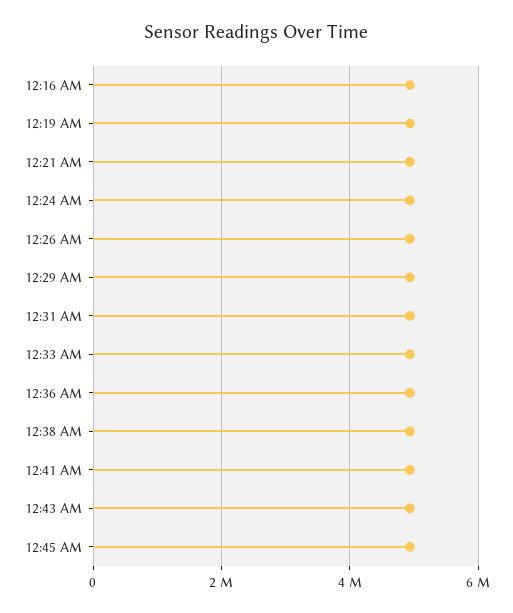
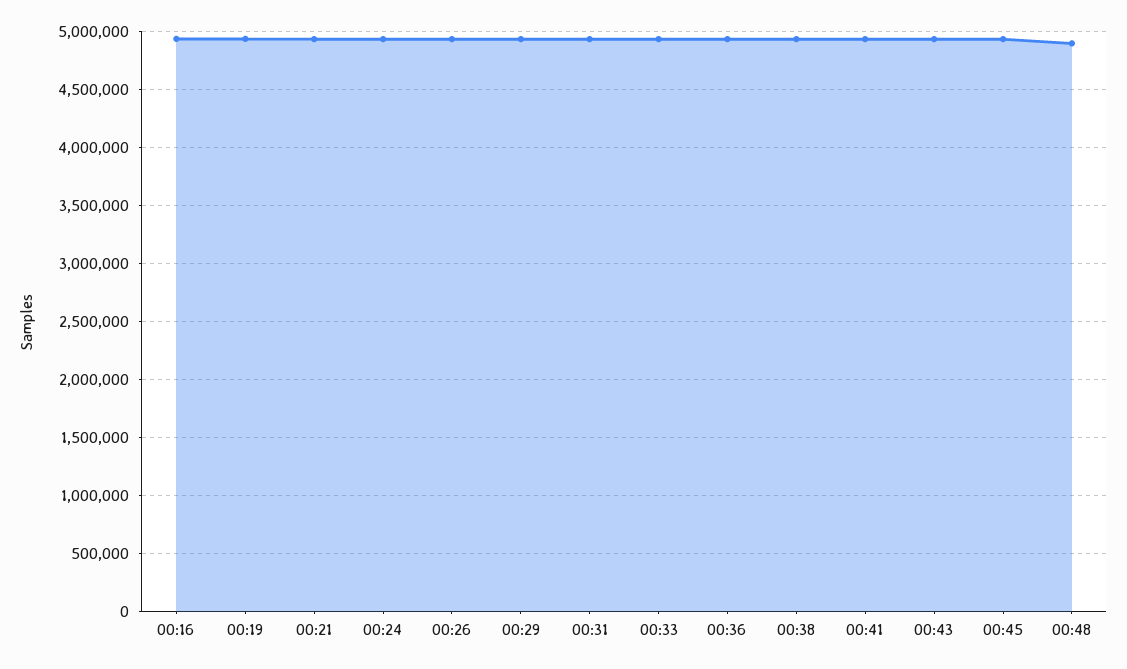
00:48: none -> 4900000

